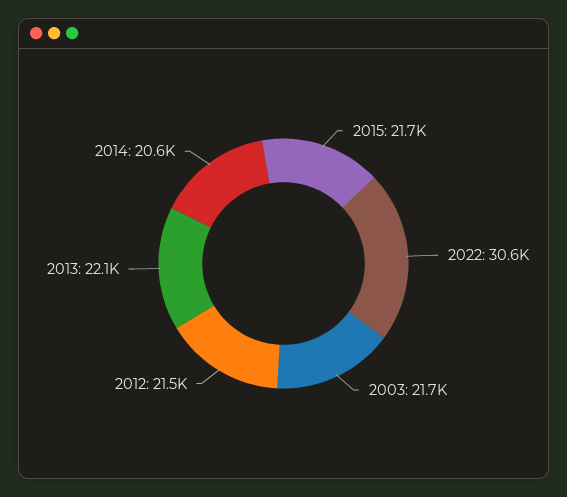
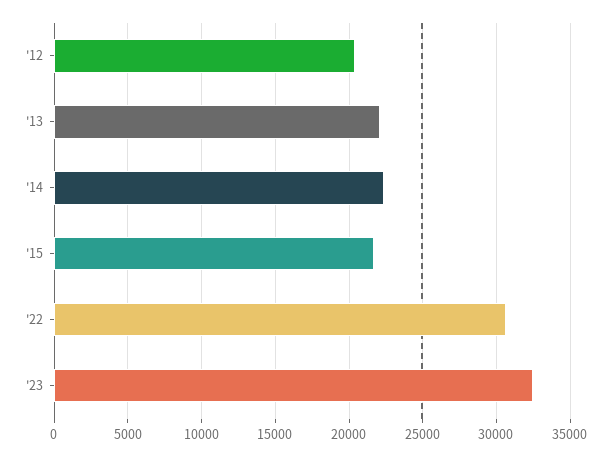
2003: 21700 -> none
2012: 21500 -> 20500
2014: 20600 -> 22500
'23: none -> 32500

